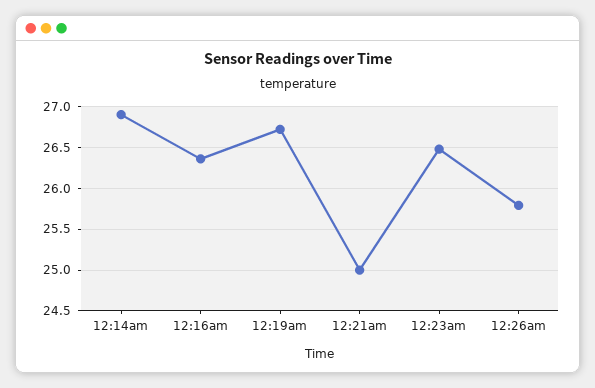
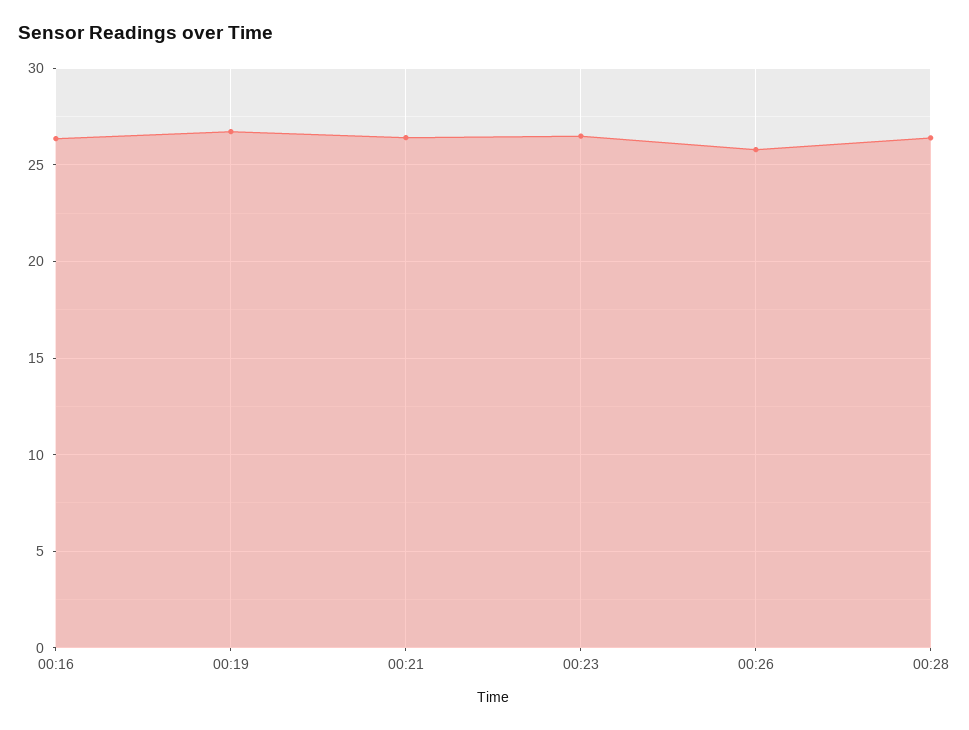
12:14am: 26.9 -> none
12:21am: 25 -> 26.5
00:28: none -> 26.5

